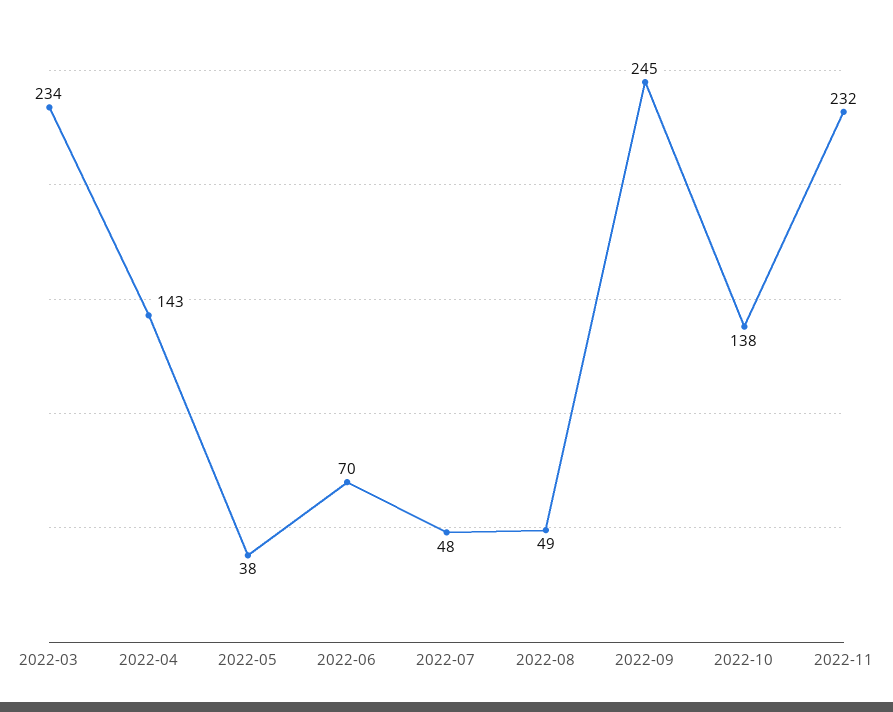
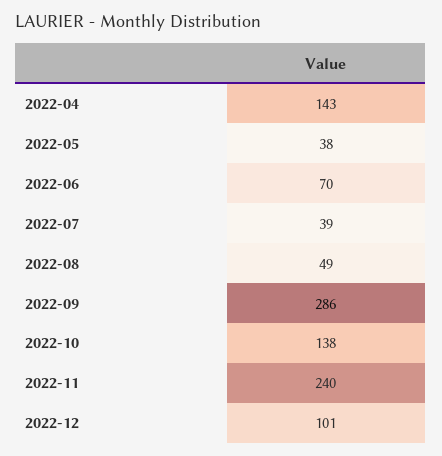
2022-03: 234 -> none
2022-07: 48 -> 39
2022-09: 245 -> 286
2022-11: 232 -> 240
2022-12: none -> 101

